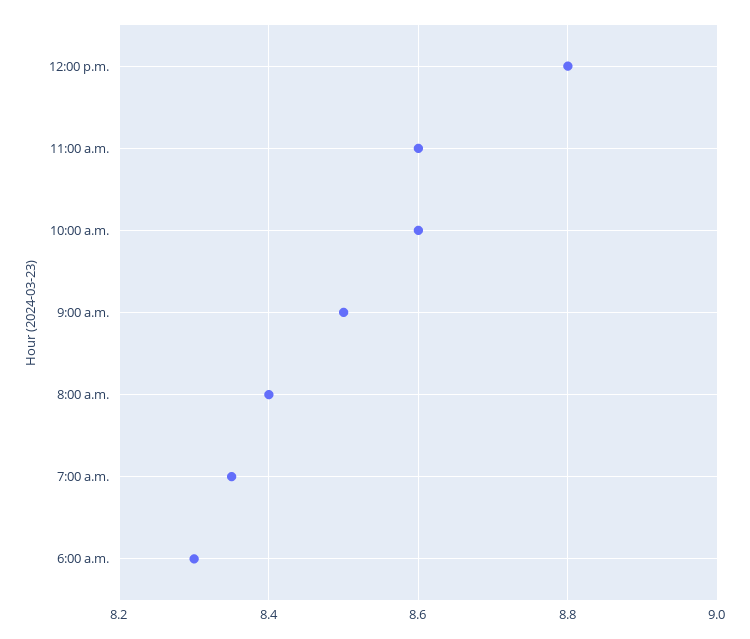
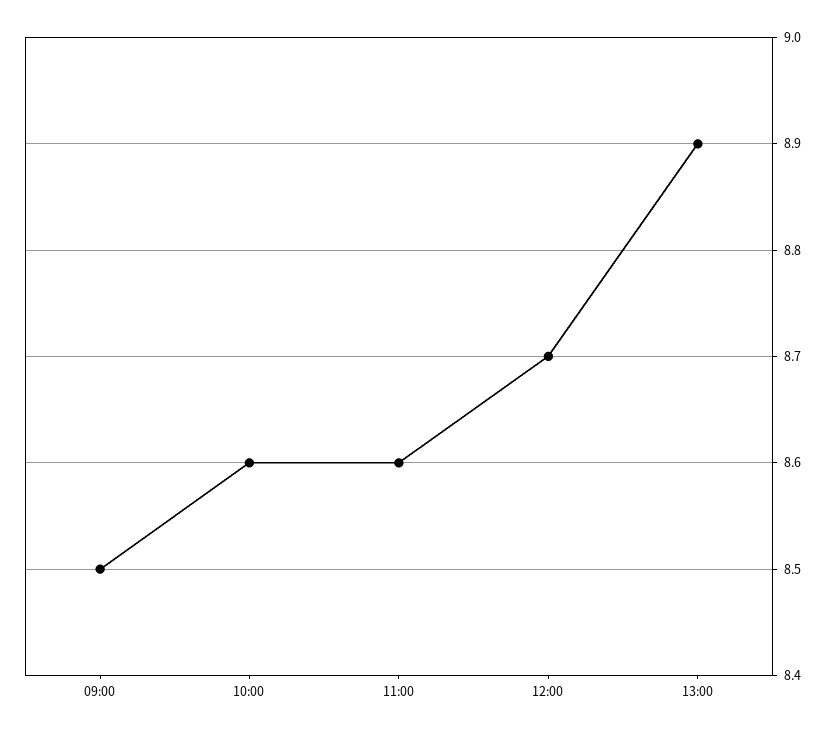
12:00 p.m.: 8.8 -> 8.7
8:00 a.m.: 8.4 -> none
7:00 a.m.: 8.35 -> none
6:00 a.m.: 8.3 -> none
13:00: none -> 8.9

